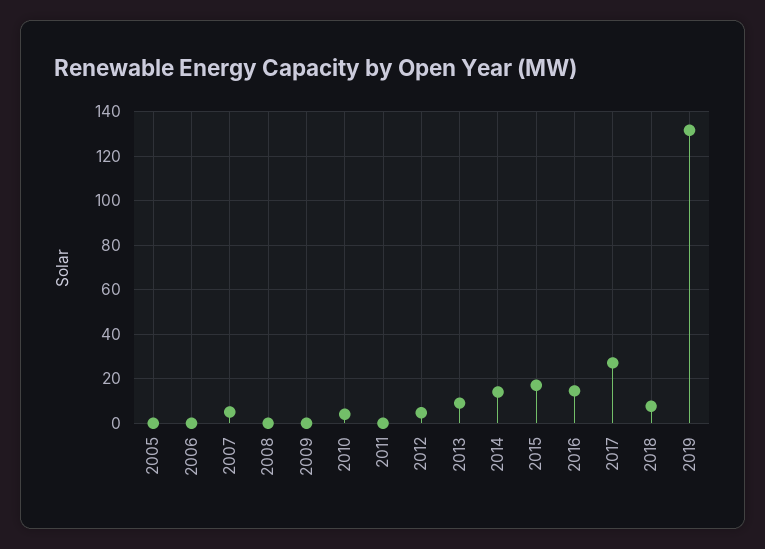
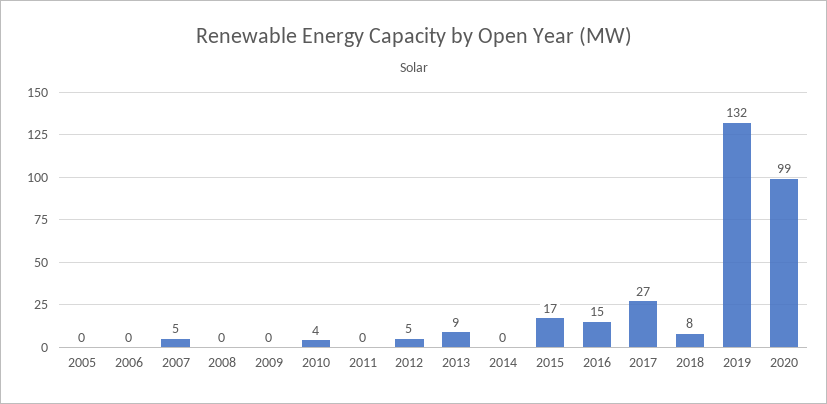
2014: 15 -> 0
2020: none -> 99

